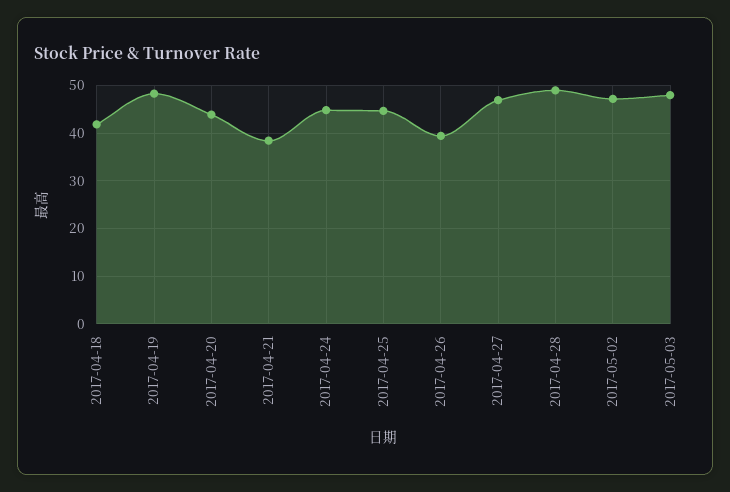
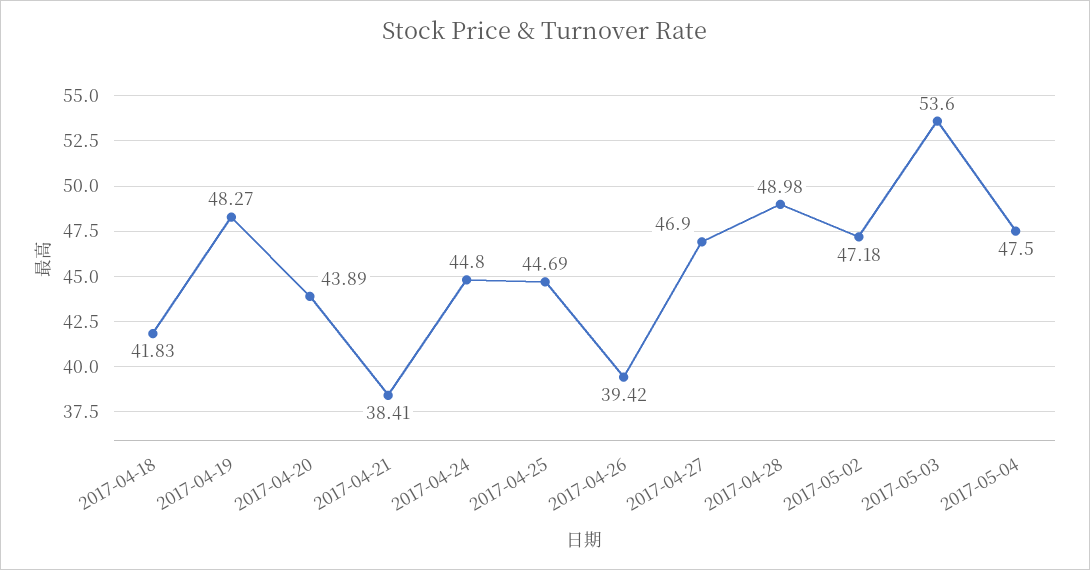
2017-05-03: 48 -> 53.6
2017-05-04: none -> 47.5

